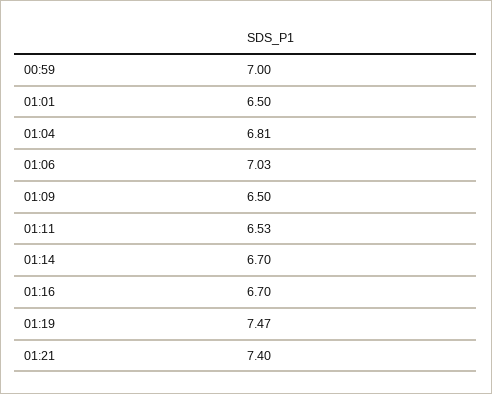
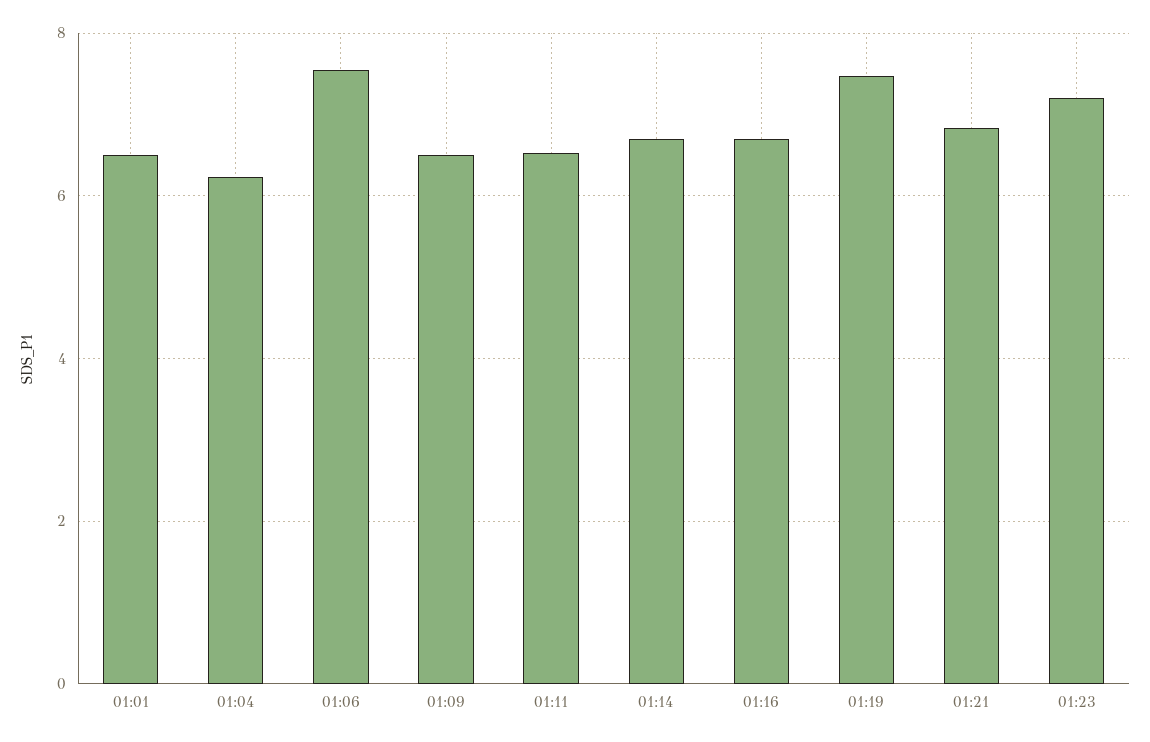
00:59: 7 -> none
01:04: 6.81 -> 6.2
01:06: 7.03 -> 7.6
01:21: 7.4 -> 6.8
01:23: none -> 7.2

